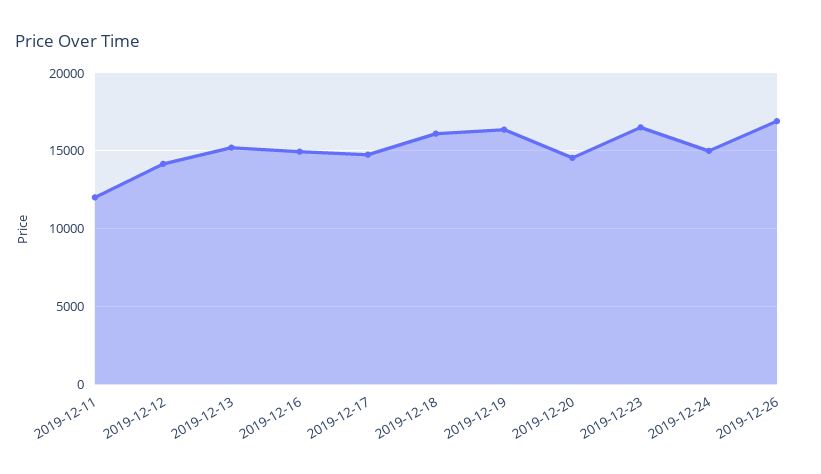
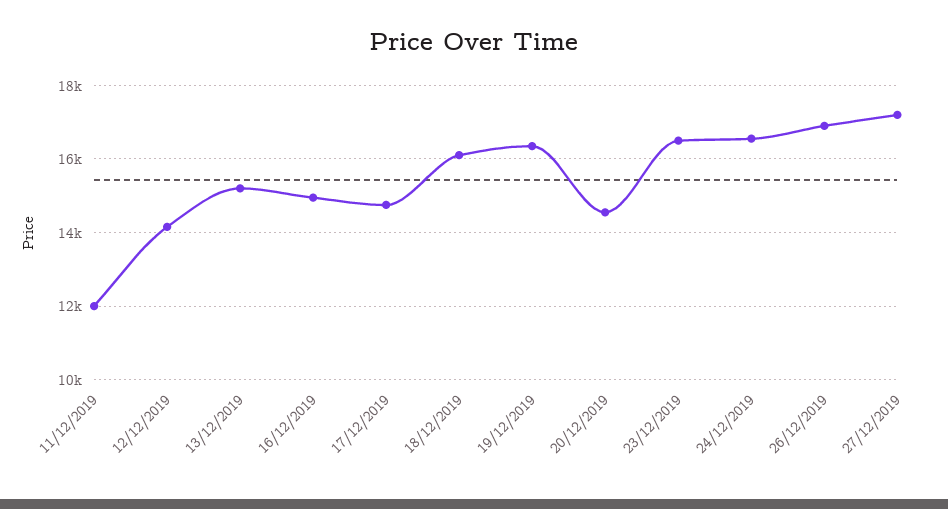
2019-12-24: 15000 -> 16600
27/12/2019: none -> 17200

